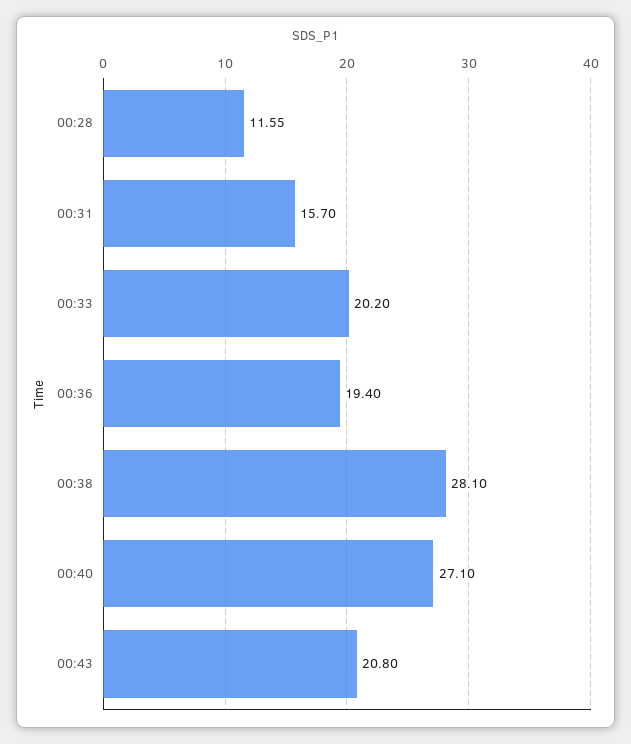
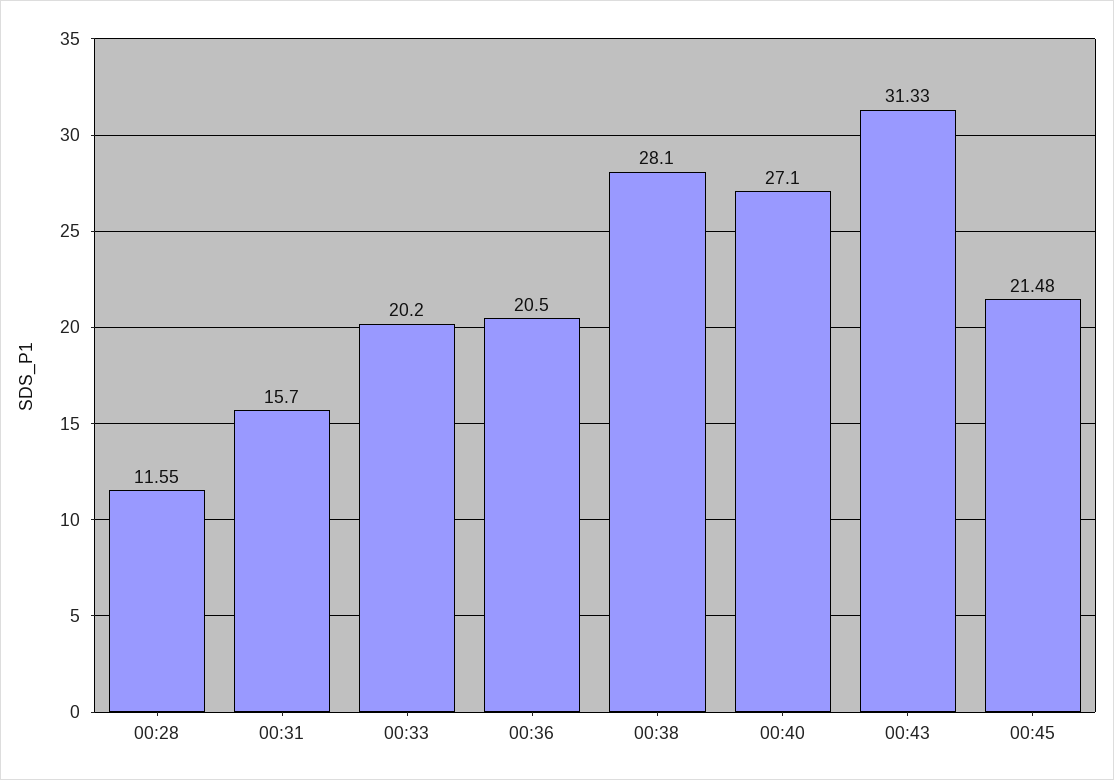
00:36: 19.4 -> 20.5
00:43: 20.8 -> 31.33
00:45: none -> 21.48

